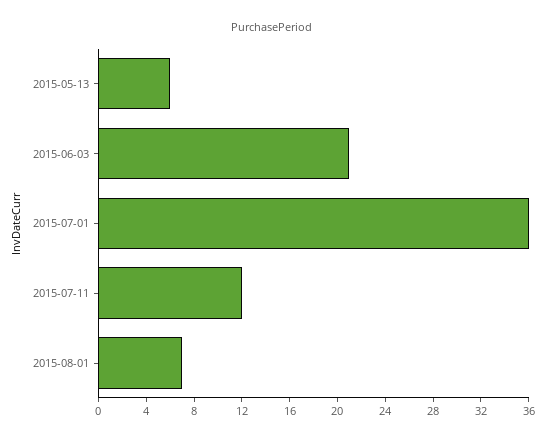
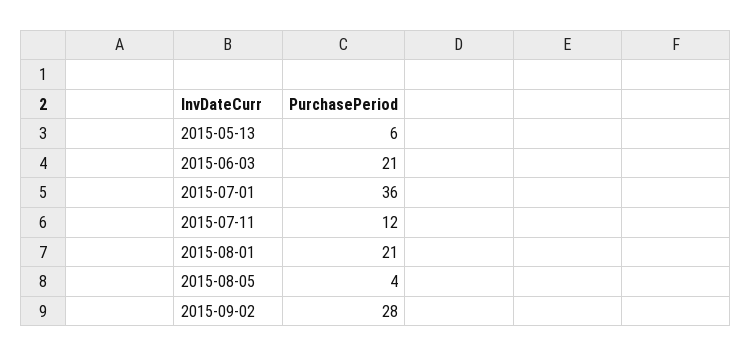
2015-08-01: 7 -> 21
2015-08-05: none -> 4
2015-09-02: none -> 28

